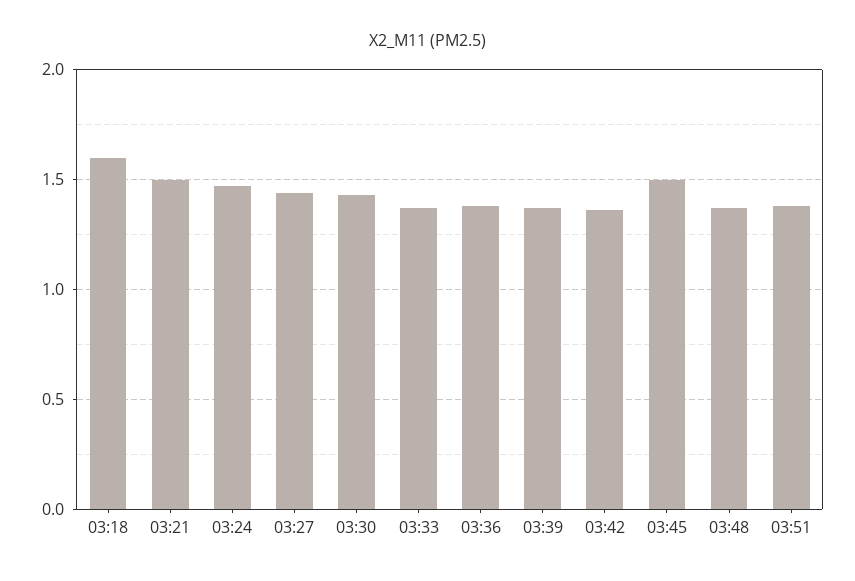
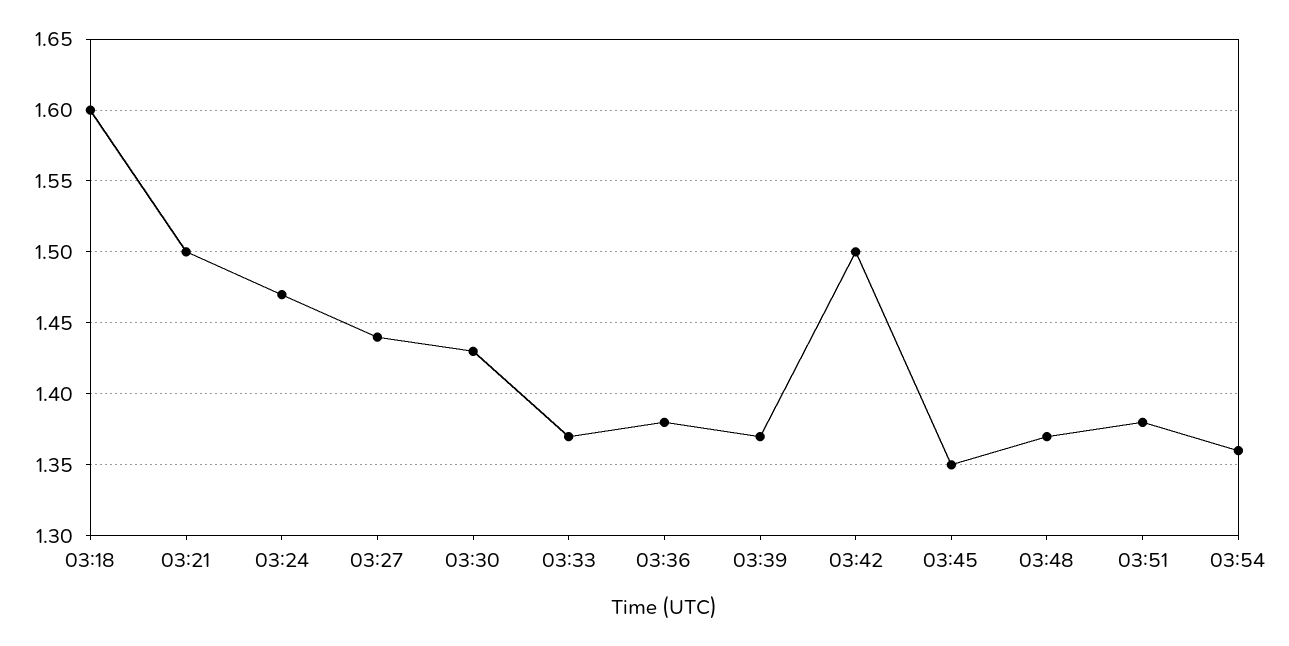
03:42: 1.35 -> 1.5
03:45: 1.5 -> 1.35
03:54: none -> 1.36

